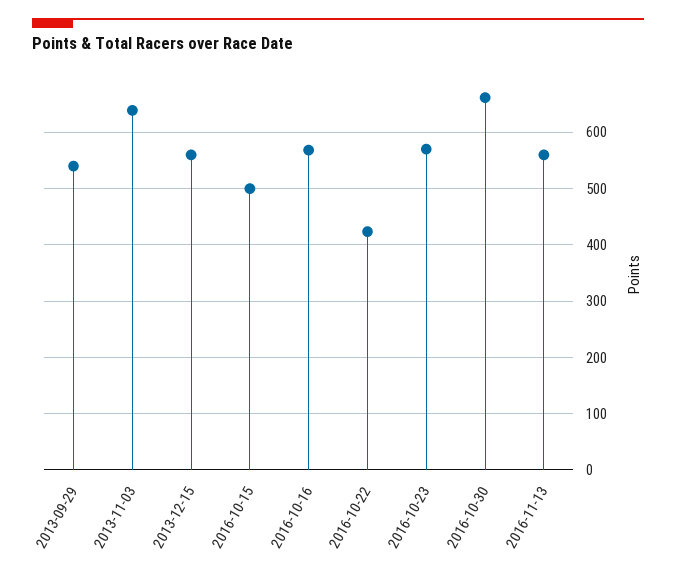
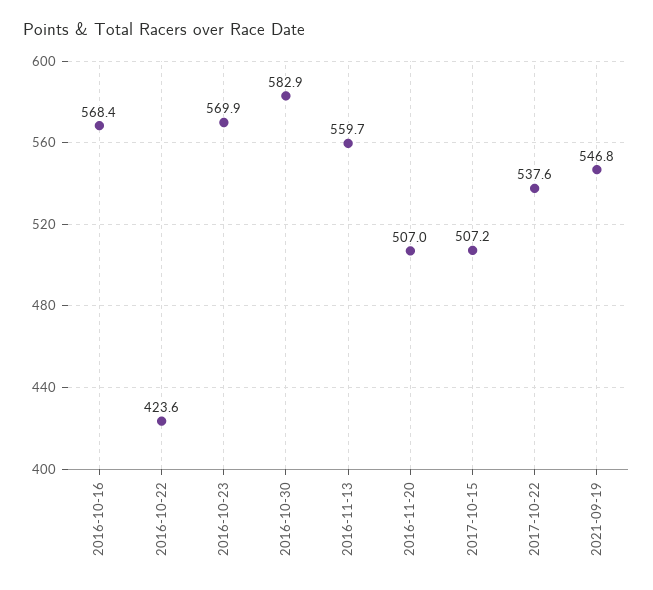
2013-09-29: 540 -> none
2013-11-03: 640 -> none
2013-12-15: 560 -> none
2016-10-15: 500 -> none
2016-10-30: 660 -> 582.9
2016-11-20: none -> 507
2017-10-15: none -> 507.2
2017-10-22: none -> 537.6
2021-09-19: none -> 546.8

